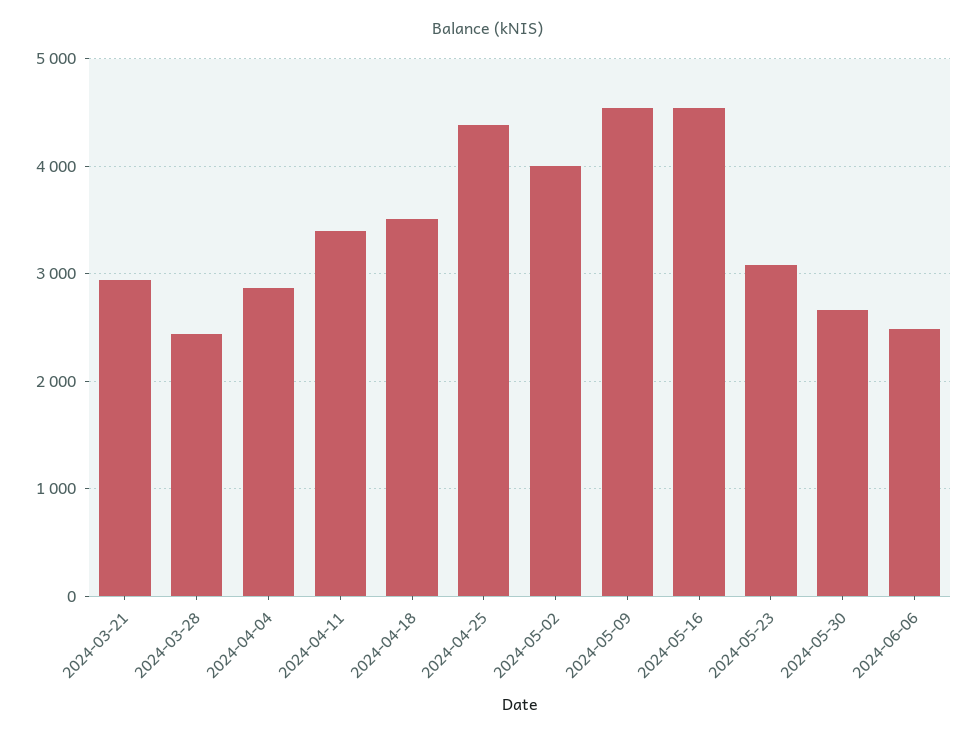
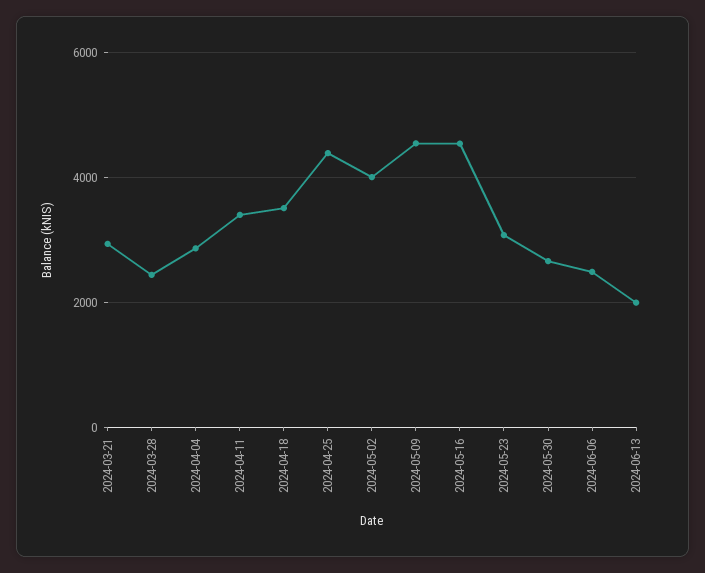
2024-06-13: none -> 2000

